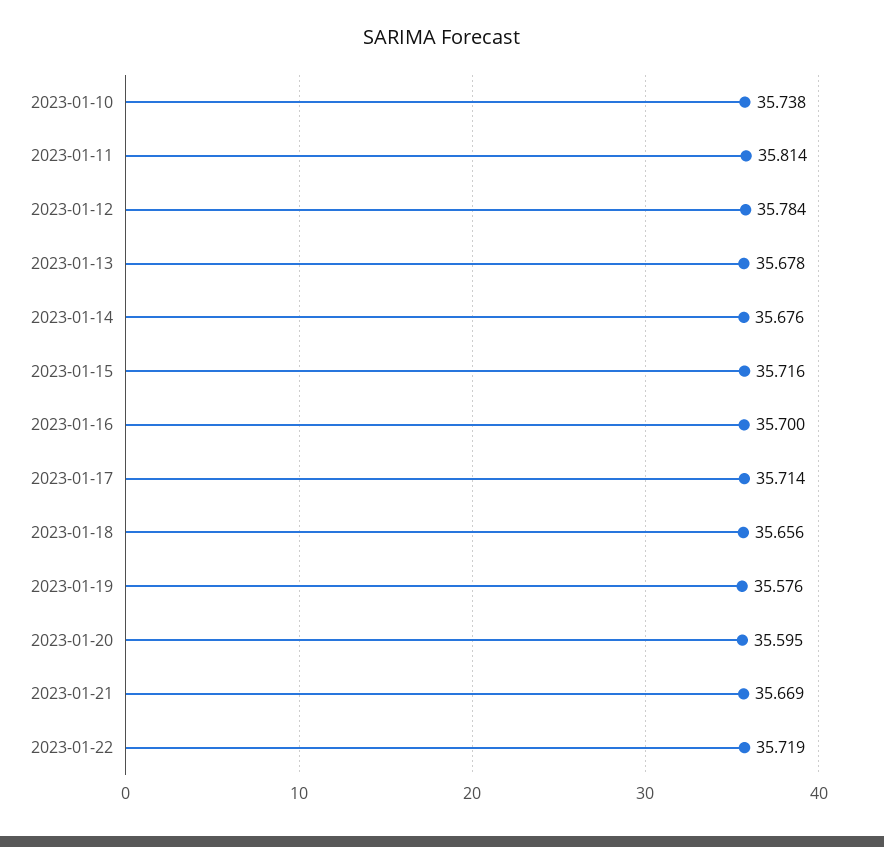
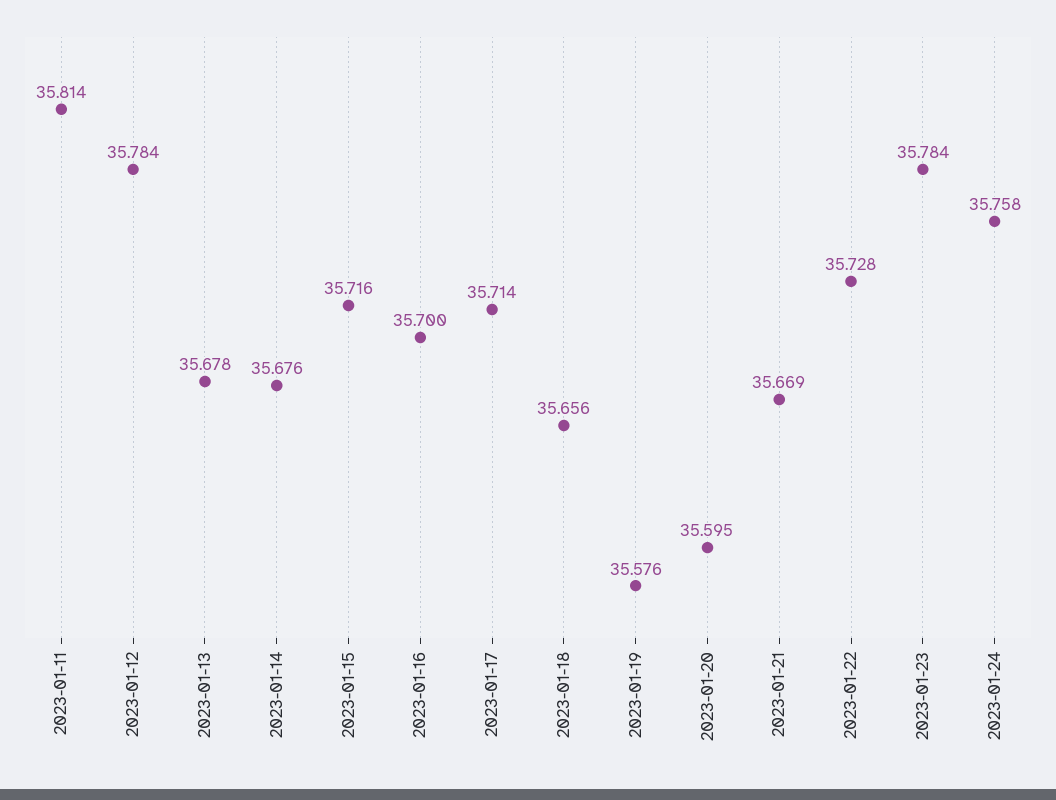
2023-01-10: 35.738 -> none
2023-01-22: 35.719 -> 35.728
2023-01-23: none -> 35.784
2023-01-24: none -> 35.758

